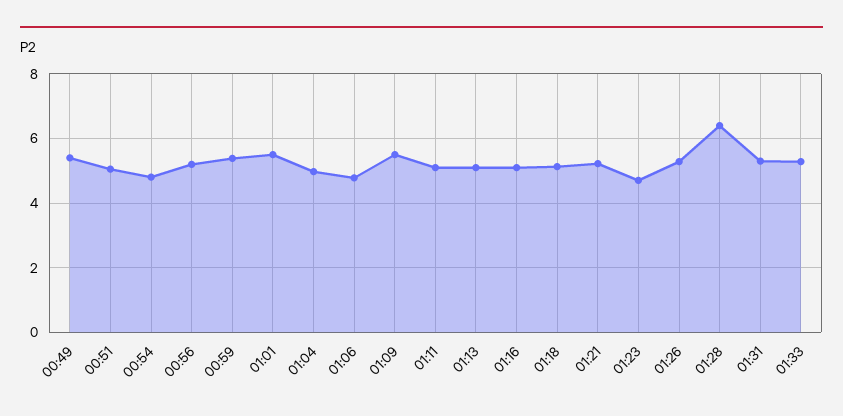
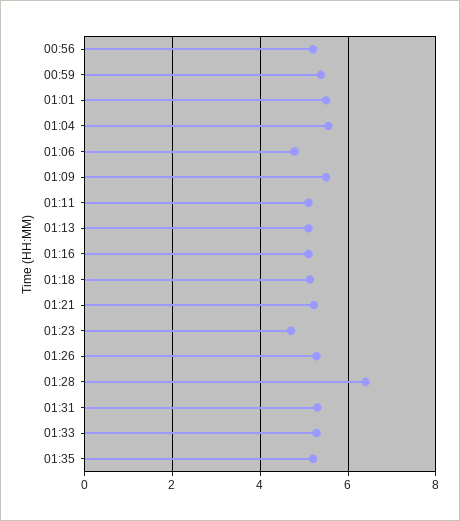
00:49: 5.4 -> none
00:51: 5 -> none
00:54: 4.8 -> none
01:04: 5 -> 5.6
01:35: none -> 5.2

